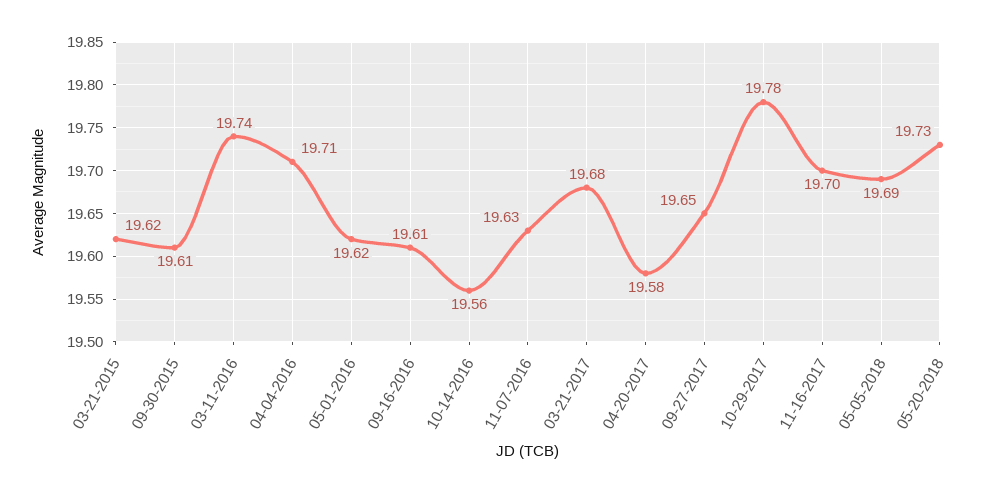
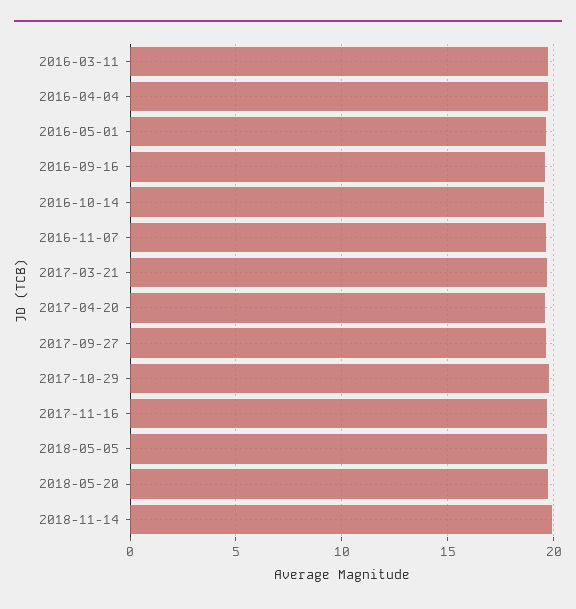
03-21-2015: 19.62 -> none
09-30-2015: 19.61 -> none
2018-11-14: none -> 20

